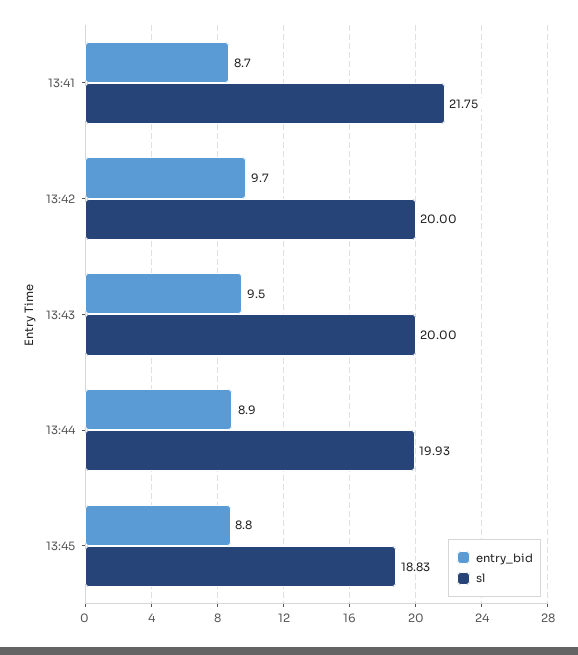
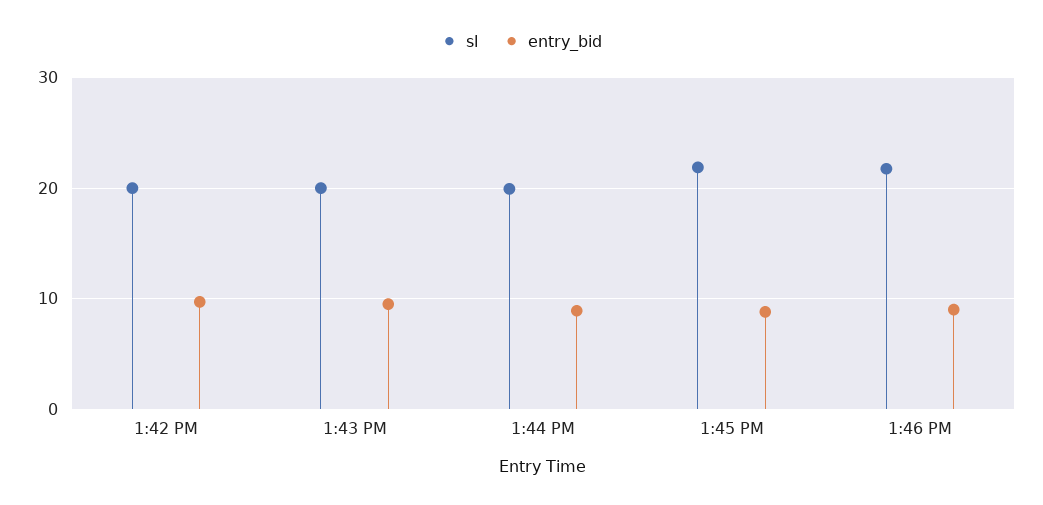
entry_bid, 13:41: 8.7 -> none
sl, 13:41: 21.75 -> none
sl, 13:45: 18.83 -> 22
sl, 1:46 PM: none -> 22
entry_bid, 1:46 PM: none -> 9

